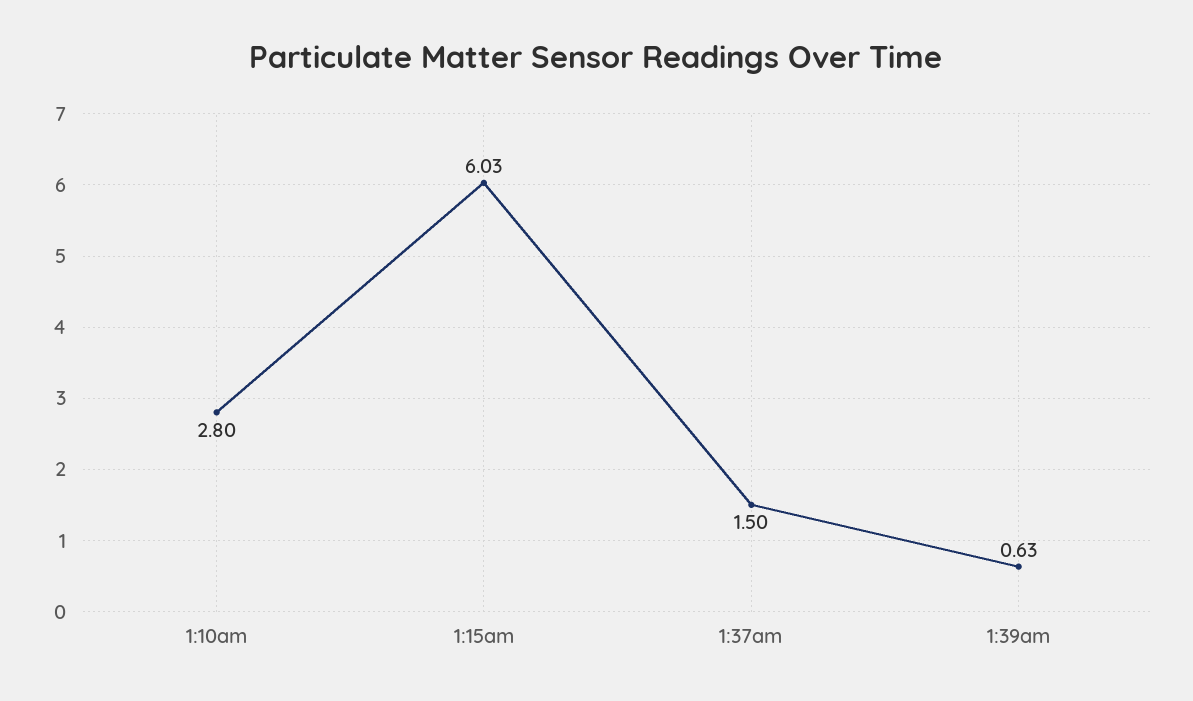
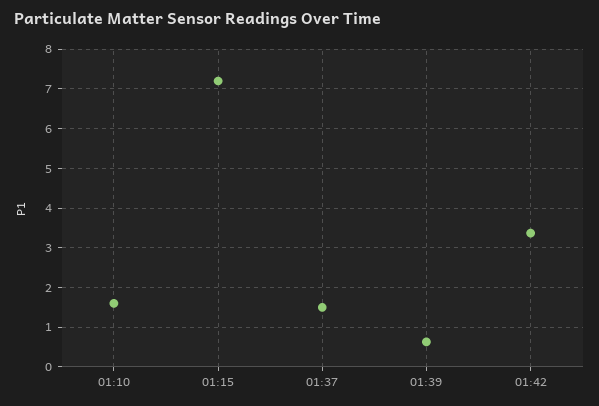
1:10am: 2.8 -> 1.6
1:15am: 6.03 -> 7.2
01:42: none -> 3.4

